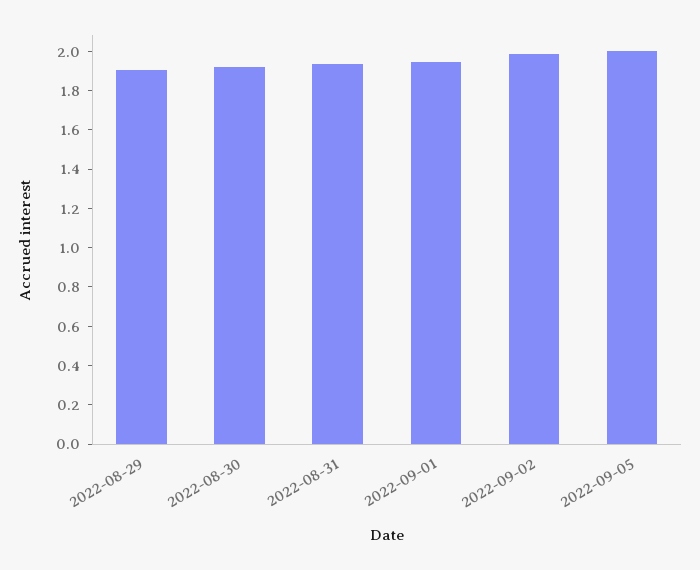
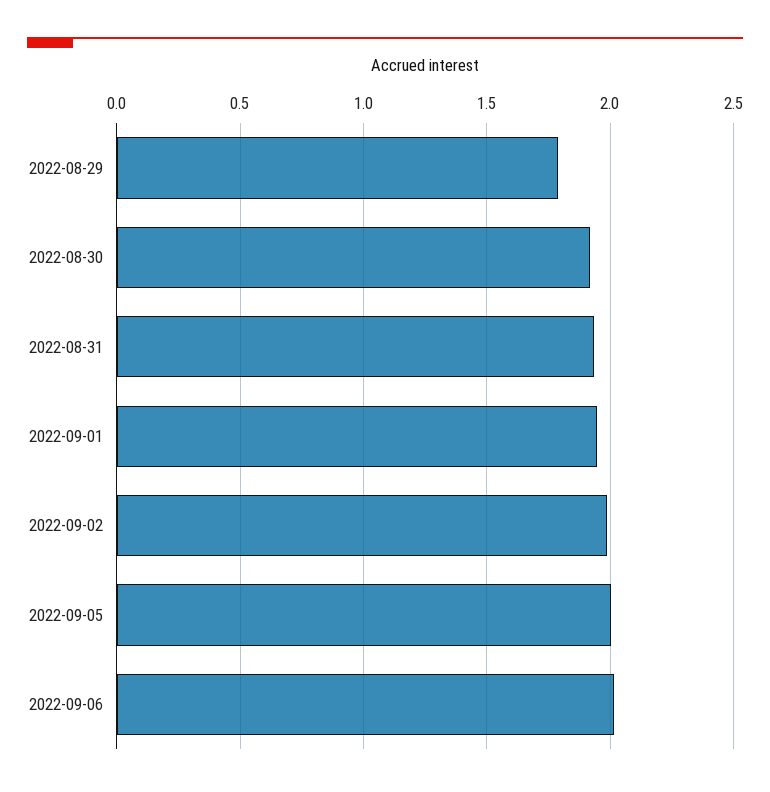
2022-08-29: 1.9 -> 1.8
2022-09-06: none -> 2

